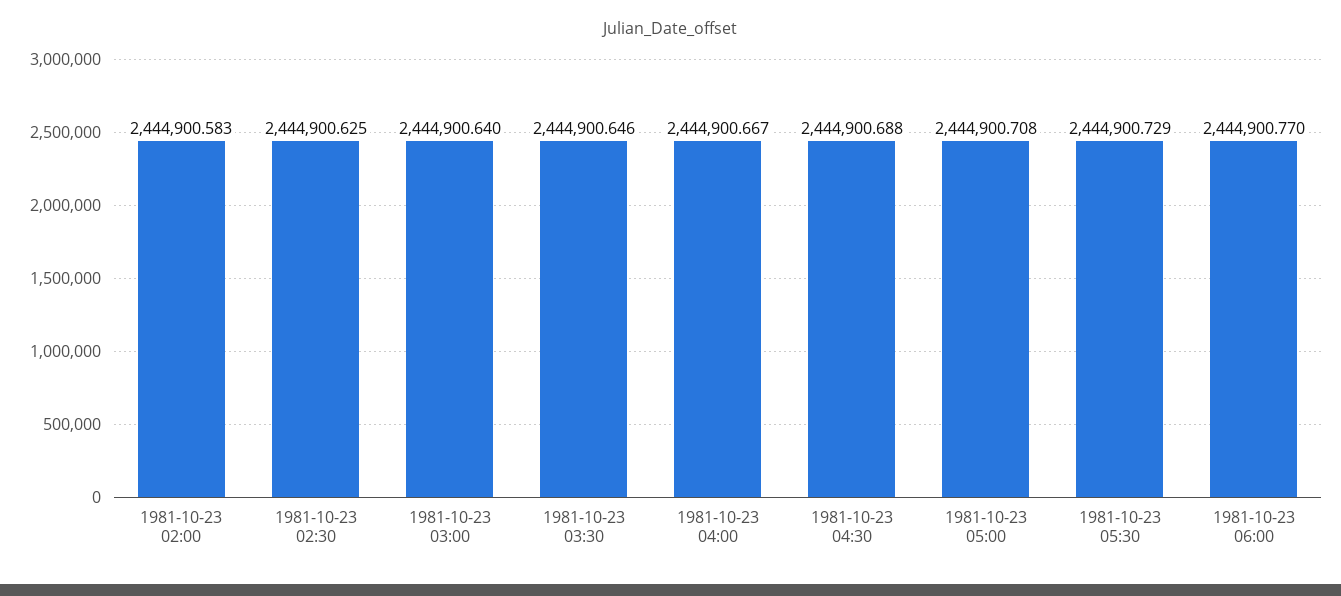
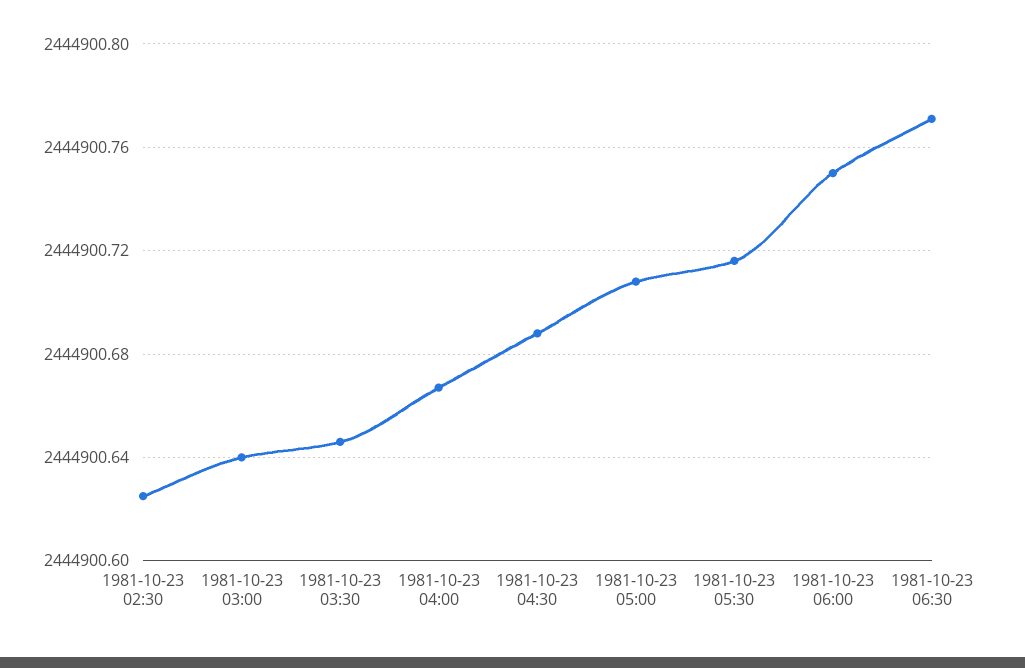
1981-10-23 02:00: 2444900.583 -> none
1981-10-23 05:30: 2444900.729 -> 2444900.715
1981-10-23 06:00: 2444900.77 -> 2444900.75
1981-10-23 06:30: none -> 2444900.77

